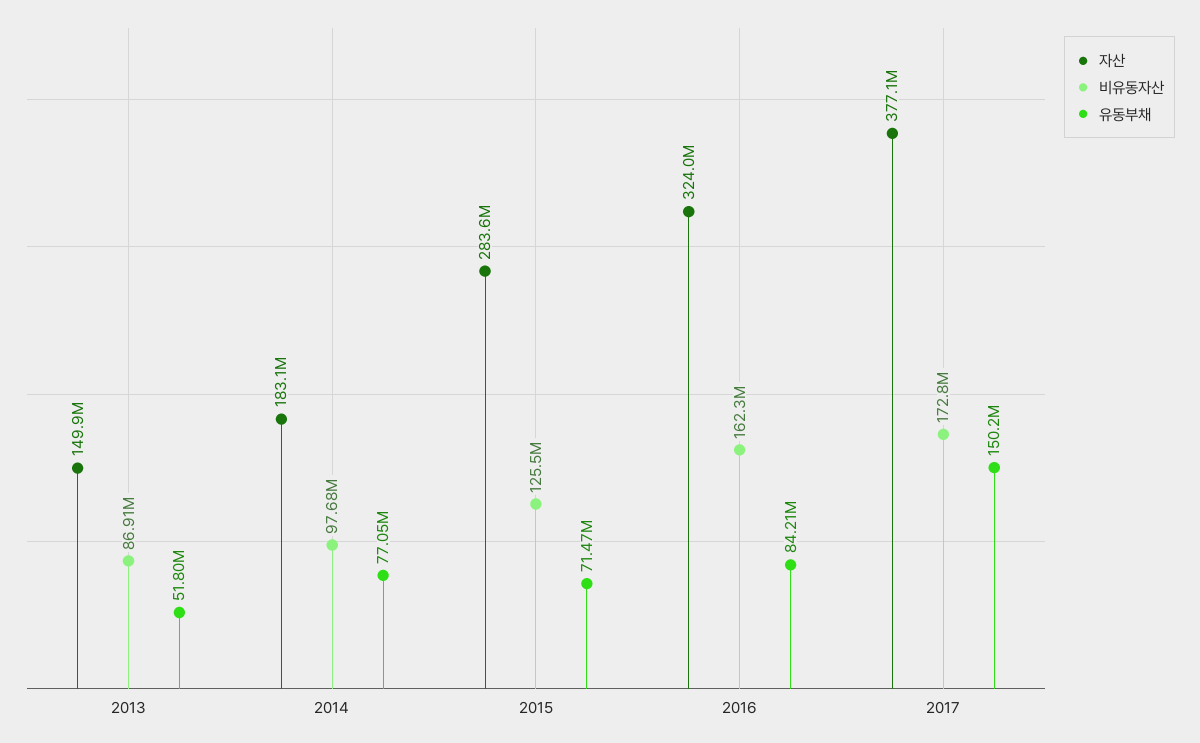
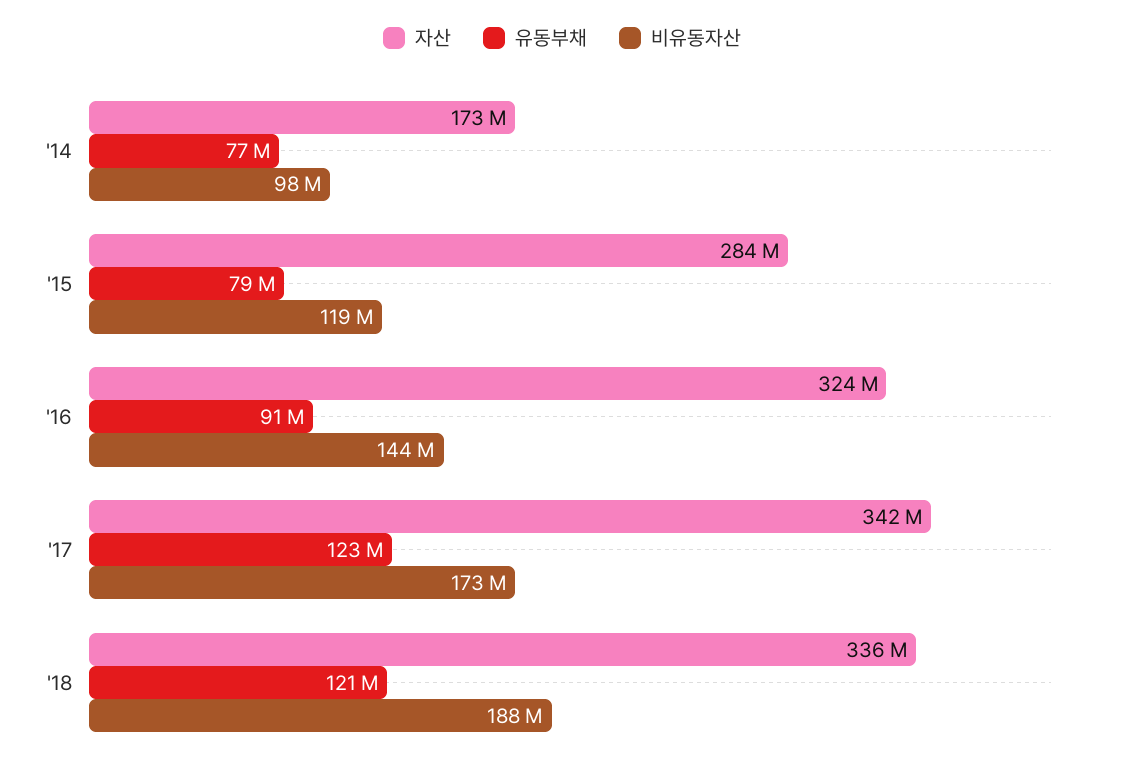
자산, 2013: 149900000 -> none
비유동자산, 2013: 86910000 -> none
유동부채, 2013: 51800000 -> none
자산, 2014: 183100000 -> 173000000
비유동자산, 2015: 125500000 -> 119000000
유동부채, 2015: 71470000 -> 79000000
비유동자산, 2016: 162300000 -> 144000000
유동부채, 2016: 84210000 -> 91000000
자산, 2017: 377100000 -> 342000000
유동부채, 2017: 150200000 -> 123000000
자산, '18: none -> 336000000
유동부채, '18: none -> 121000000
비유동자산, '18: none -> 188000000

